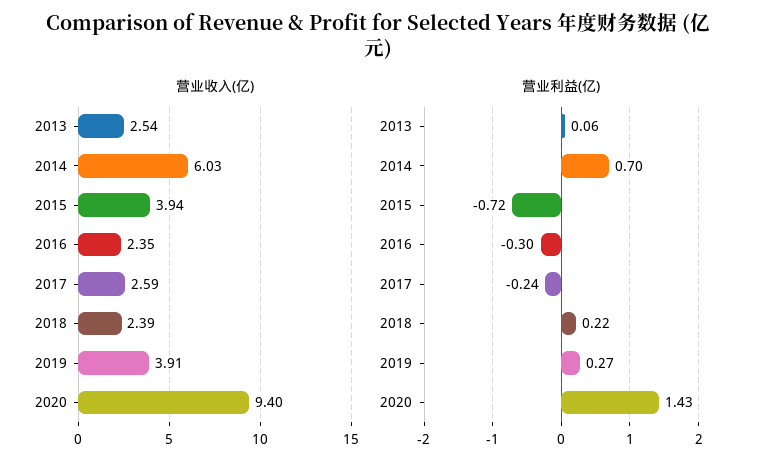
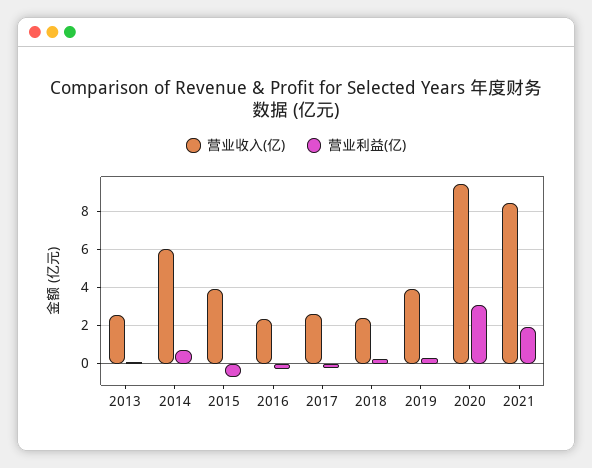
营业利益(亿), 2020: 1.43 -> 3
营业收入(亿), 2021: none -> 8.5
营业利益(亿), 2021: none -> 2

